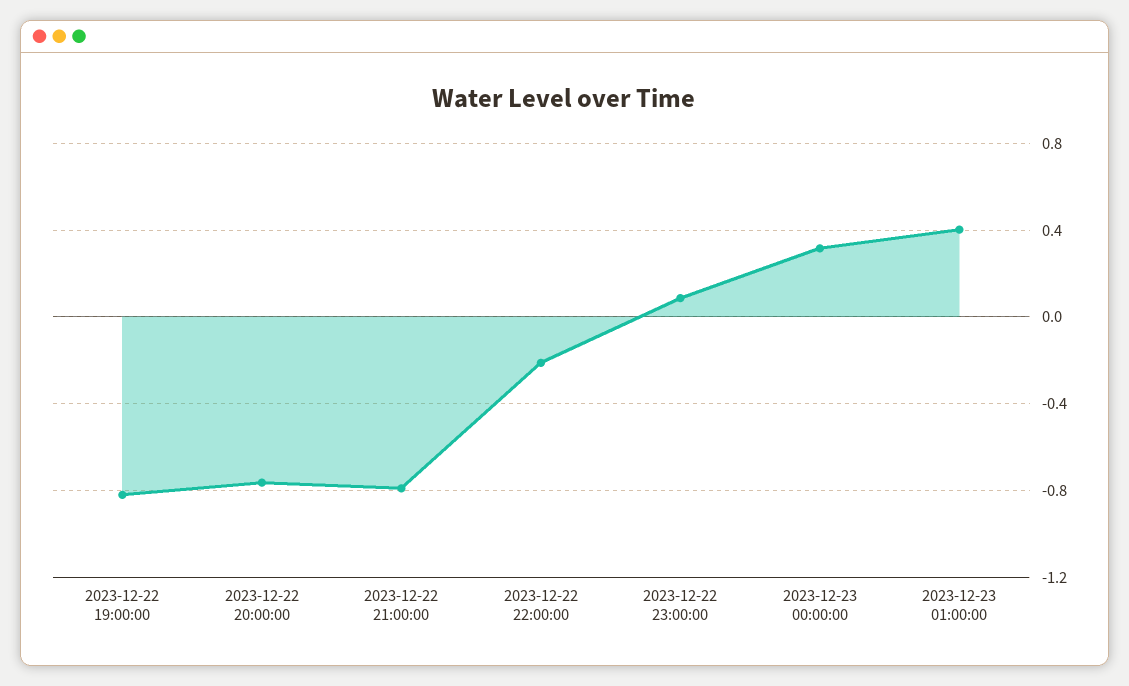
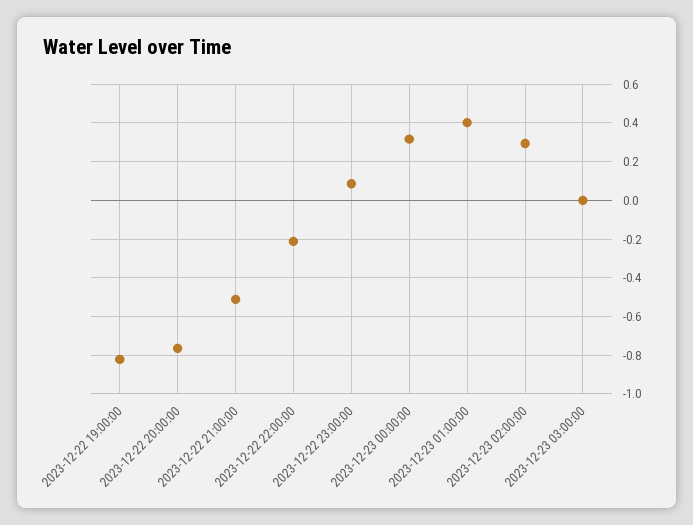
2023-12-22 21:00:00: -0.8 -> -0.5
2023-12-23 02:00:00: none -> 0.3
2023-12-23 03:00:00: none -> 0

